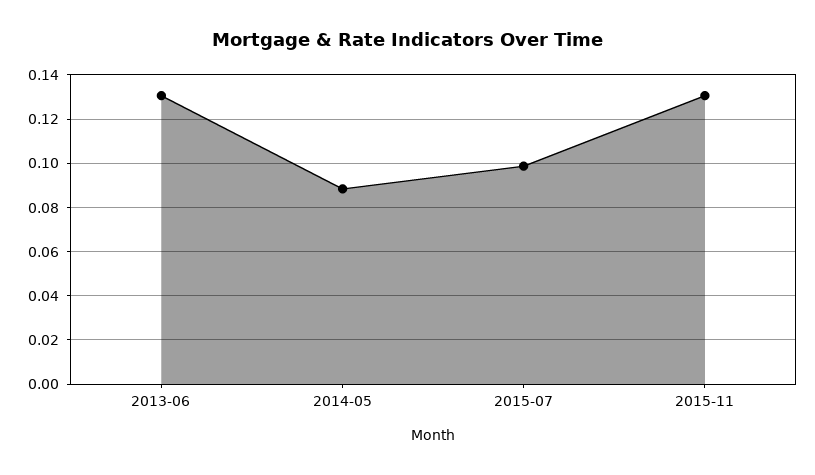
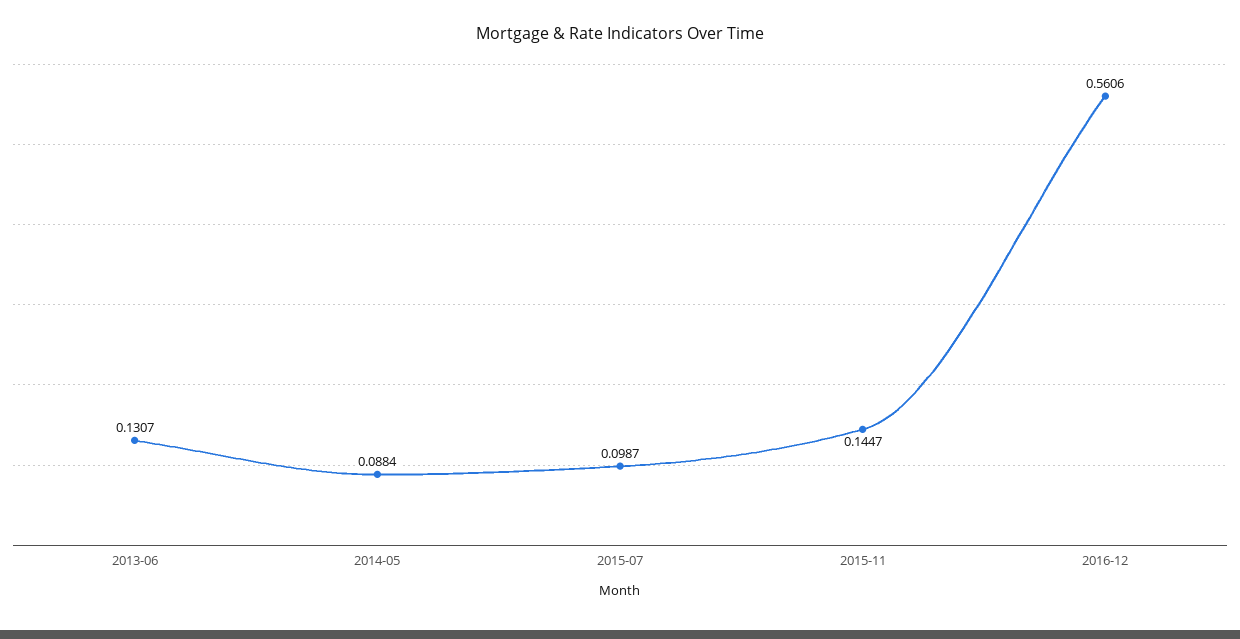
2015-11: 0.13 -> 0.1447
2016-12: none -> 0.5606

